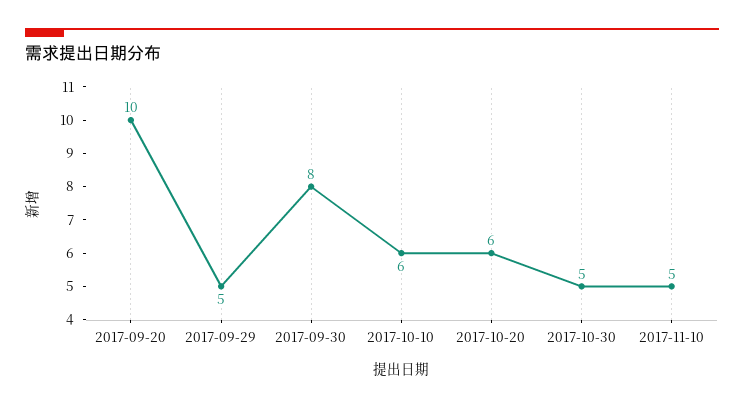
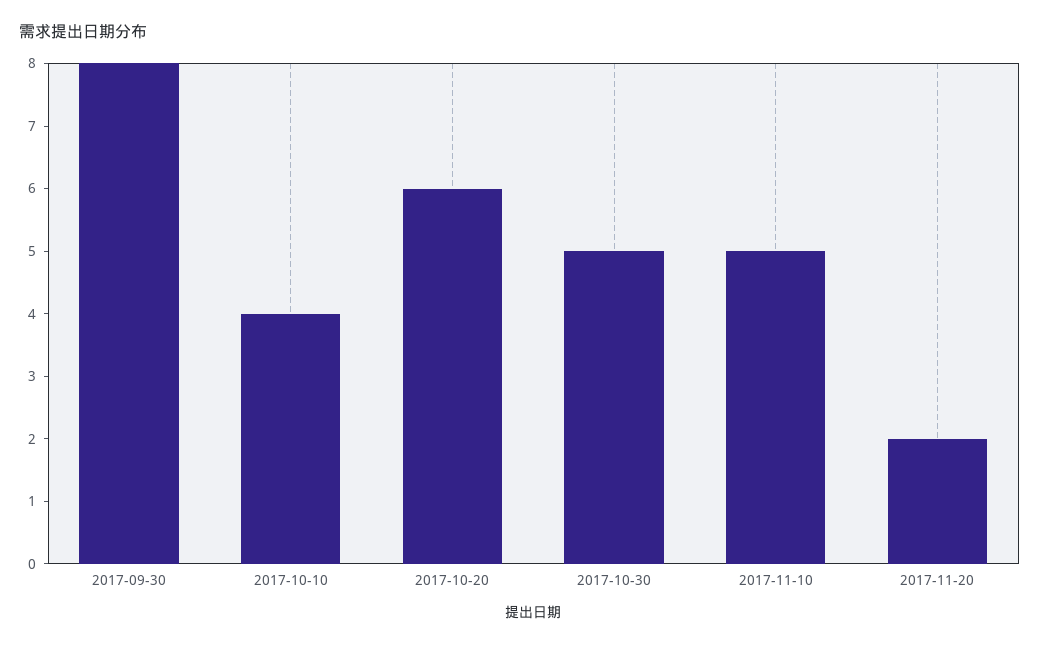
2017-09-20: 10 -> none
2017-09-29: 5 -> none
2017-10-10: 6 -> 4
2017-11-20: none -> 2

